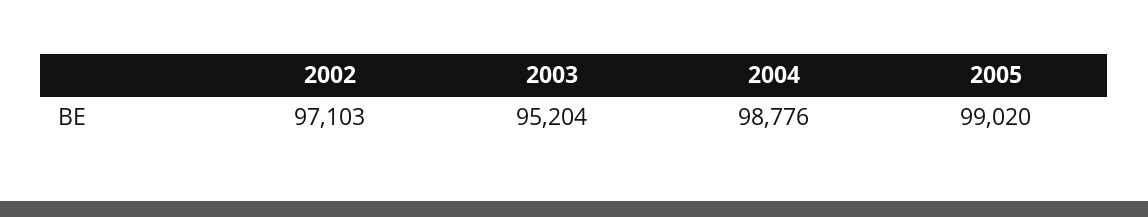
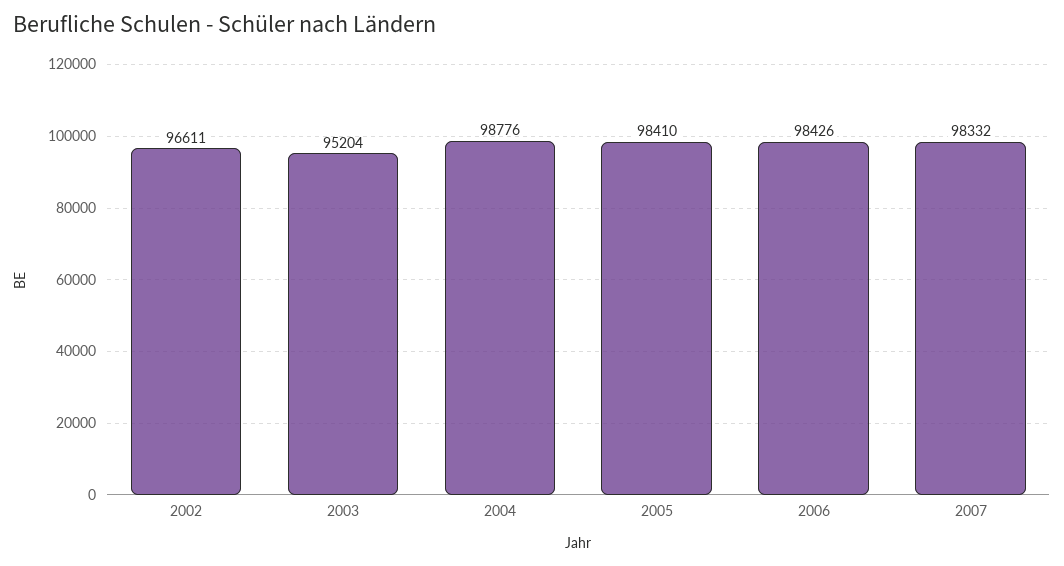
2002: 97103 -> 96611
2005: 99020 -> 98410
2006: none -> 98426
2007: none -> 98332

